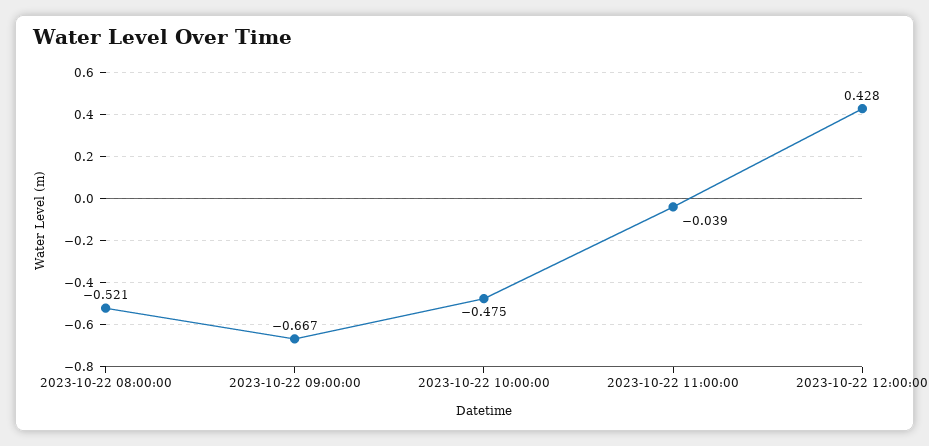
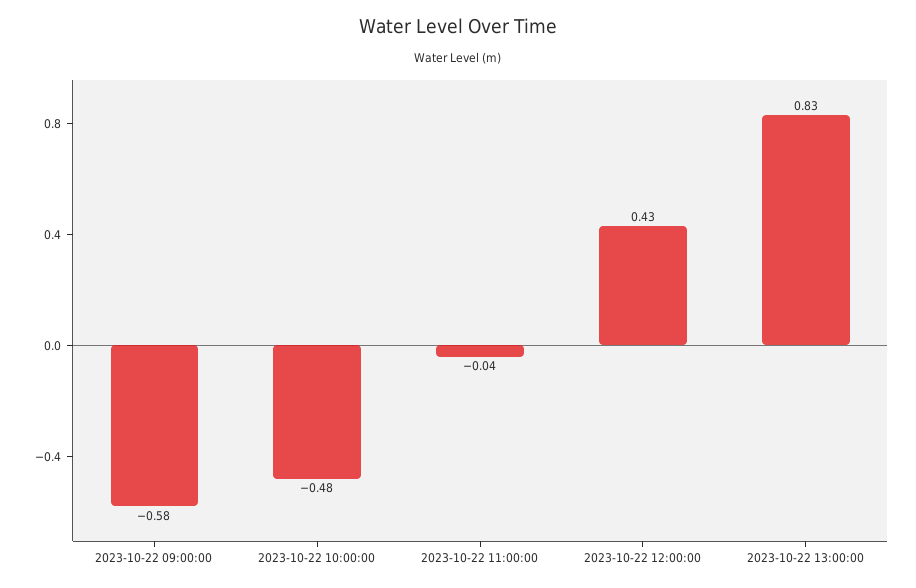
2023-10-22 08:00:00: -0.521 -> none
2023-10-22 09:00:00: -0.667 -> -0.58
2023-10-22 13:00:00: none -> 0.83

